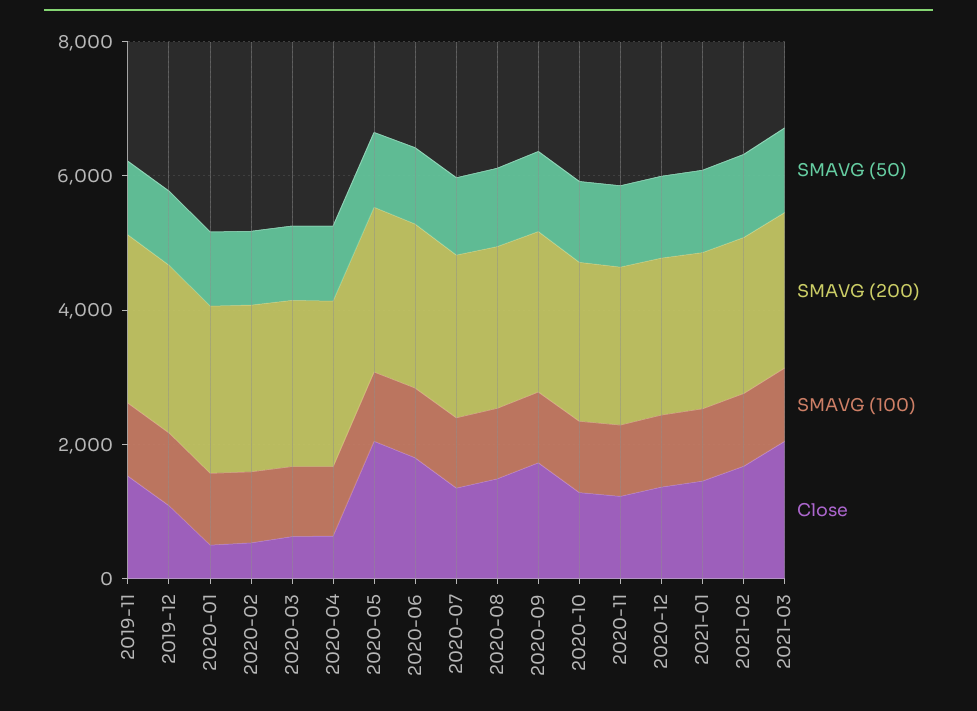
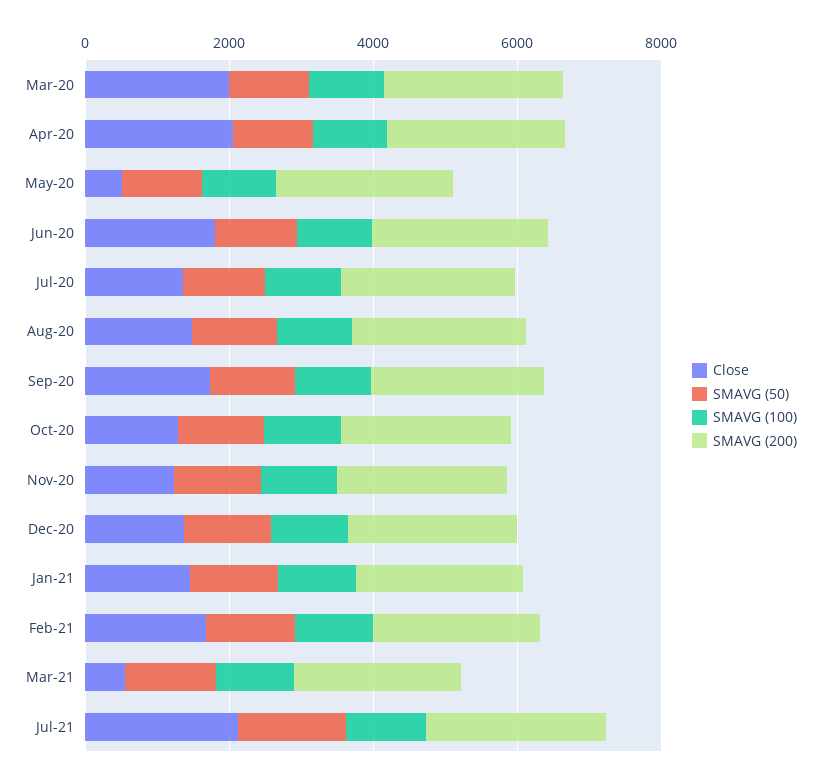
SMAVG (50), 2019-11: 1000 -> none
SMAVG (200), 2019-11: 2500 -> none
SMAVG (100), 2019-11: 1000 -> none
Close, 2019-11: 1500 -> none
SMAVG (50), 2019-12: 1000 -> none
SMAVG (200), 2019-12: 2500 -> none
SMAVG (100), 2019-12: 1000 -> none
Close, 2019-12: 1000 -> none
SMAVG (50), 2020-01: 1000 -> none
SMAVG (200), 2020-01: 2500 -> none
SMAVG (100), 2020-01: 1000 -> none
Close, 2020-01: 500 -> none
SMAVG (50), 2020-02: 1000 -> none
SMAVG (200), 2020-02: 2500 -> none
SMAVG (100), 2020-02: 1000 -> none
Close, 2020-02: 500 -> none
Close, 2020-03: 500 -> 2000
Close, 2020-04: 500 -> 2000
Close, 2020-05: 2000 -> 500
Close, 2021-03: 2000 -> 500
Close, Jul-21: none -> 2000
SMAVG (50), Jul-21: none -> 1500
SMAVG (100), Jul-21: none -> 1000
SMAVG (200), Jul-21: none -> 2500

